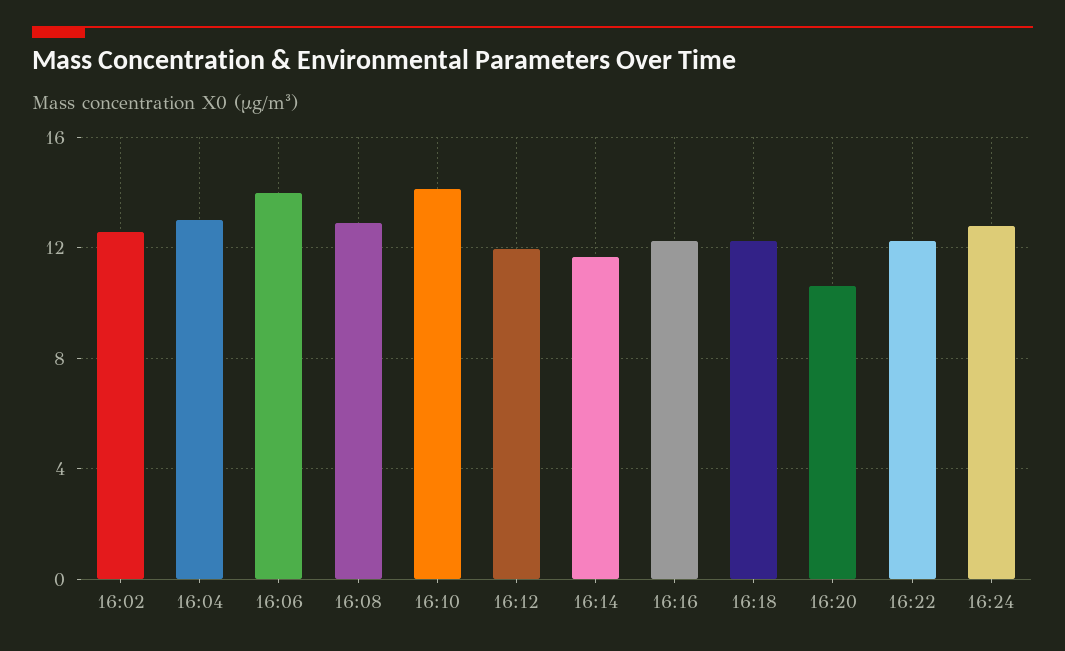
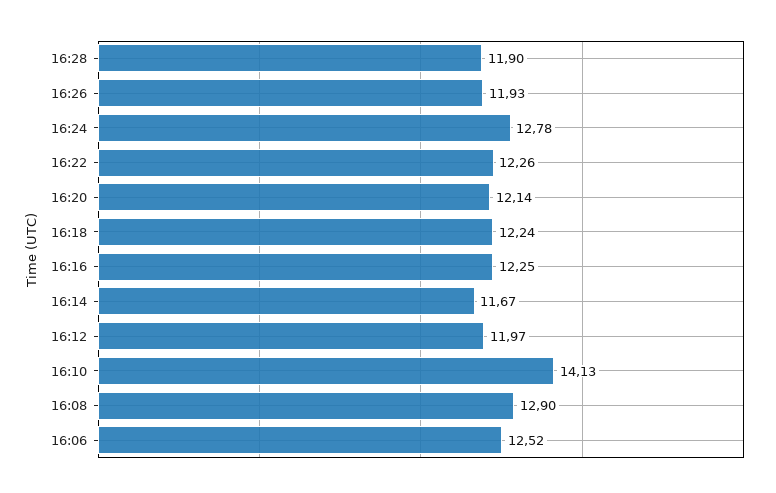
16:02: 12.5 -> none
16:04: 13 -> none
16:06: 14 -> 12.52
16:20: 10.5 -> 12.14
16:28: none -> 11.9
16:26: none -> 11.93

